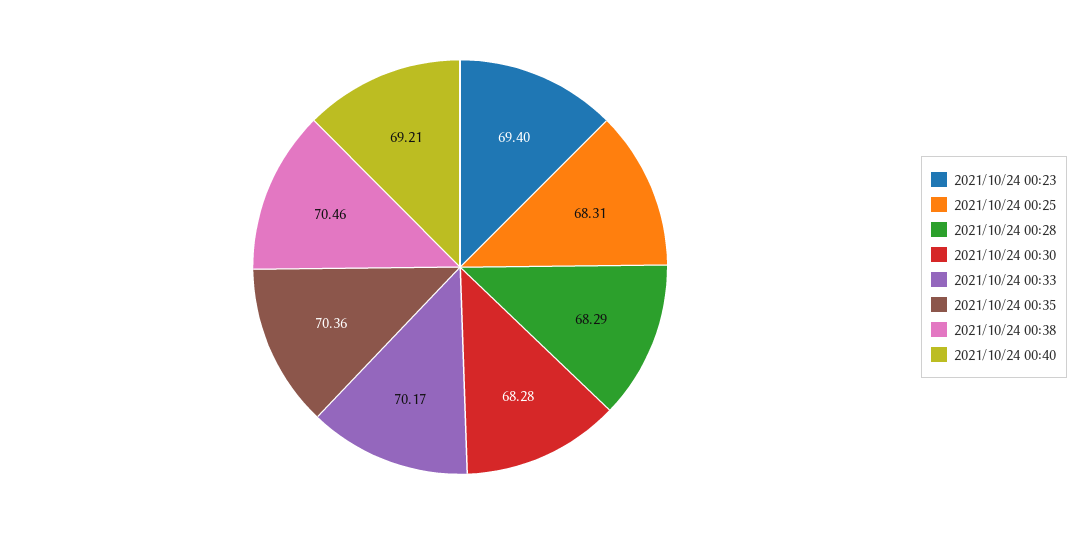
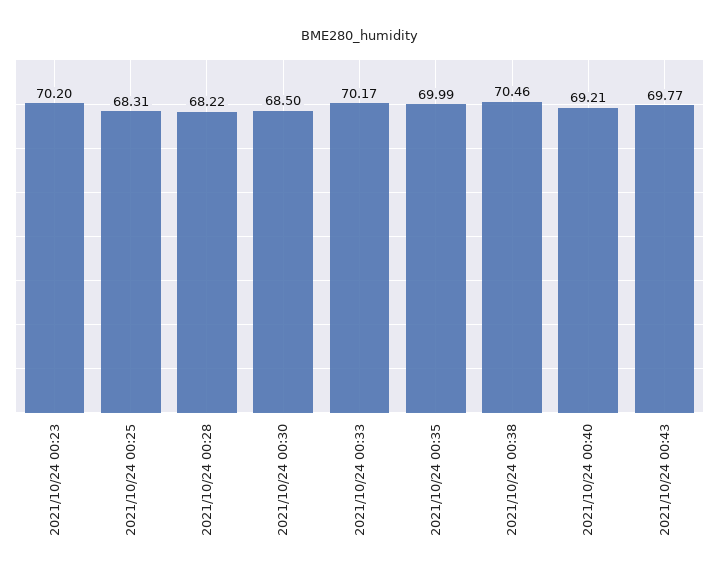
2021/10/24 00:23: 69.4 -> 70.2
2021/10/24 00:28: 68.29 -> 68.22
2021/10/24 00:30: 68.28 -> 68.5
2021/10/24 00:35: 70.36 -> 69.99
2021/10/24 00:43: none -> 69.77

